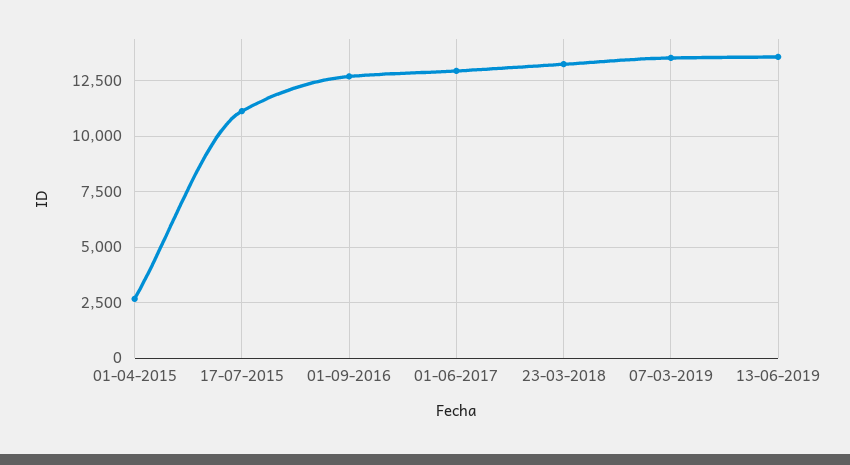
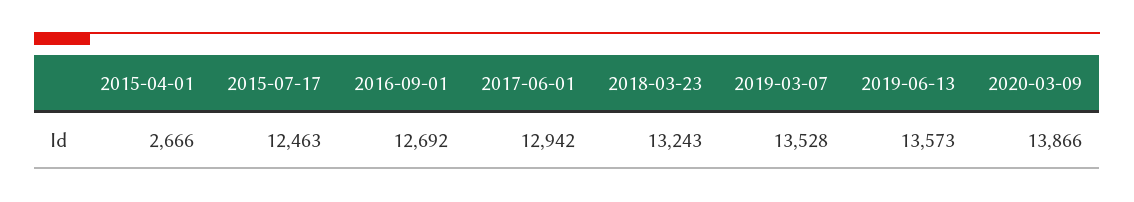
17-07-2015: 11000 -> 12463
2020-03-09: none -> 13866

